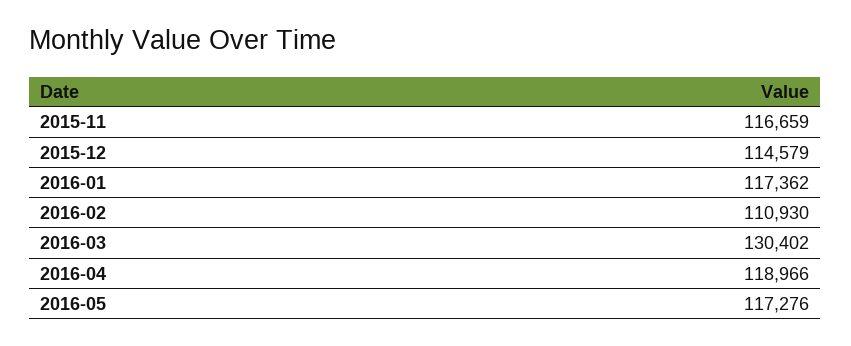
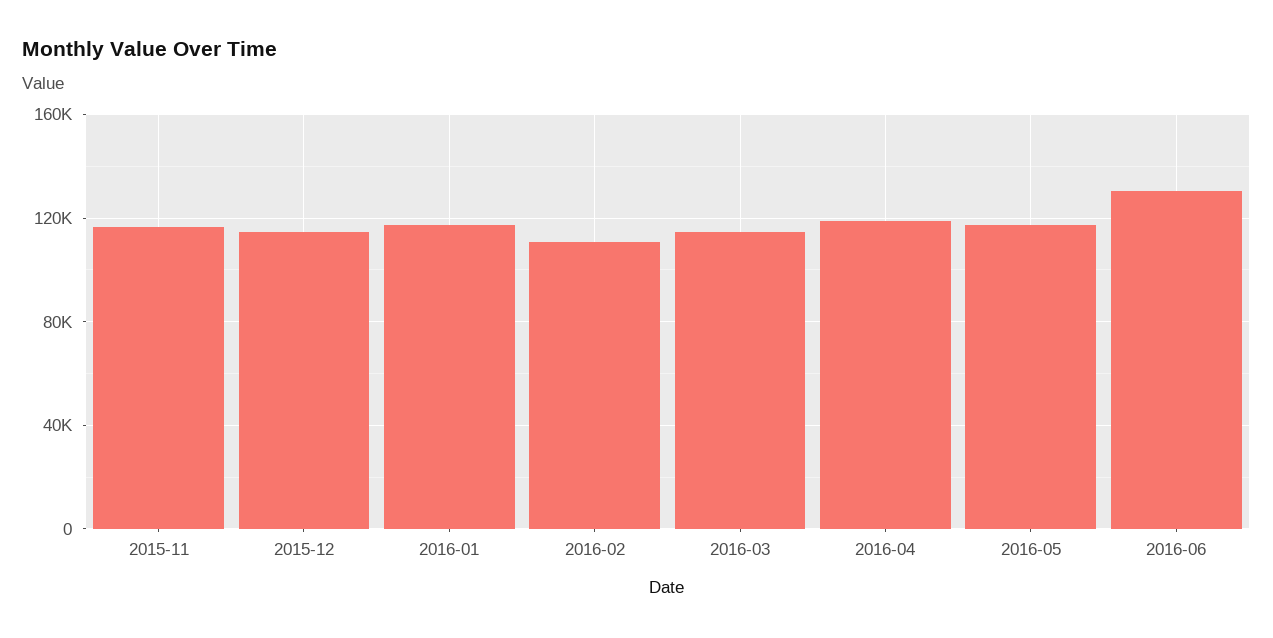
2016-03: 130402 -> 115000
2016-06: none -> 130000

